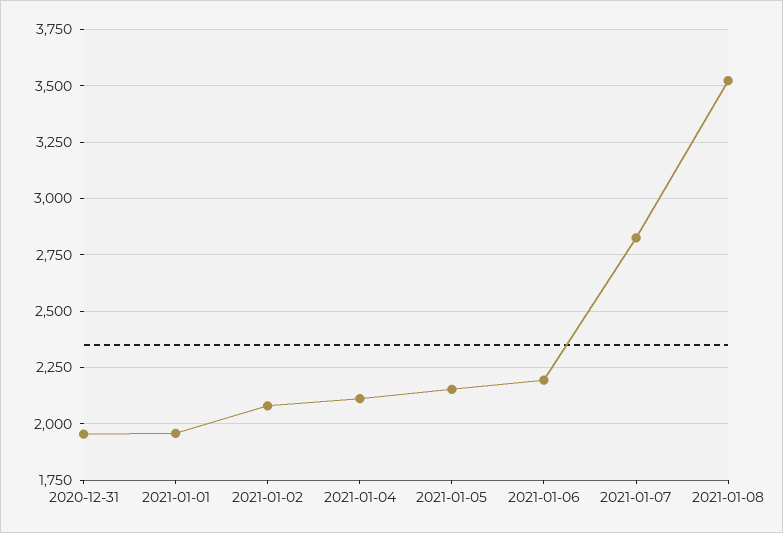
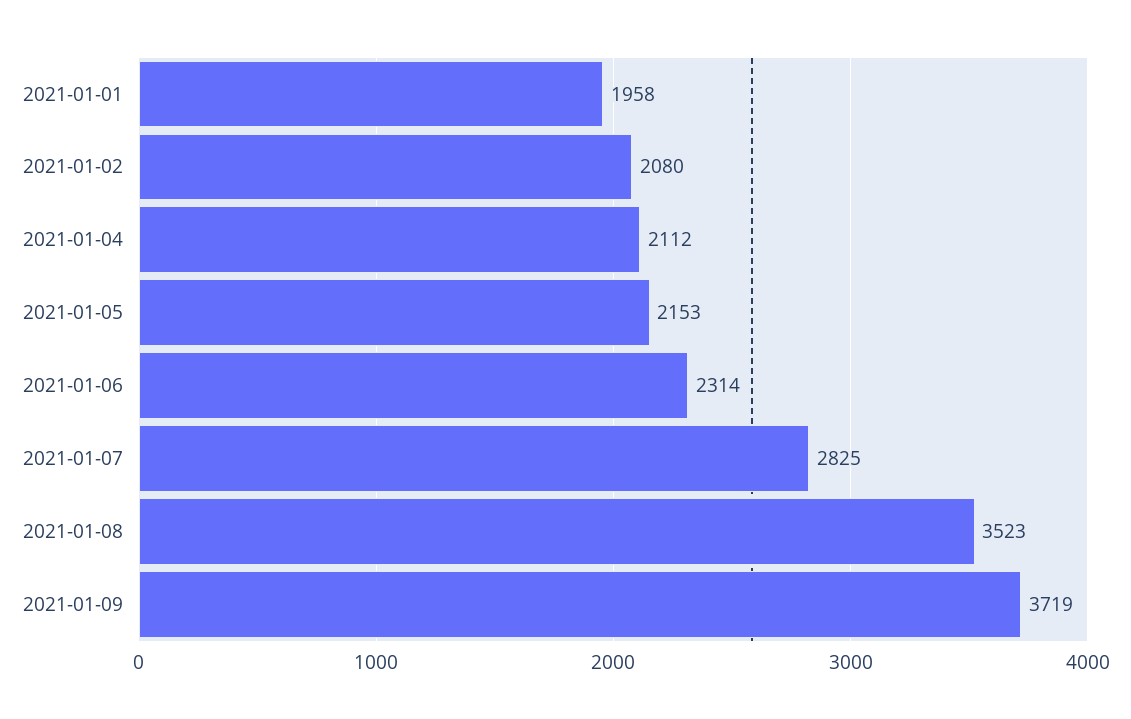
2020-12-31: 1950 -> none
2021-01-06: 2200 -> 2314
2021-01-09: none -> 3719

